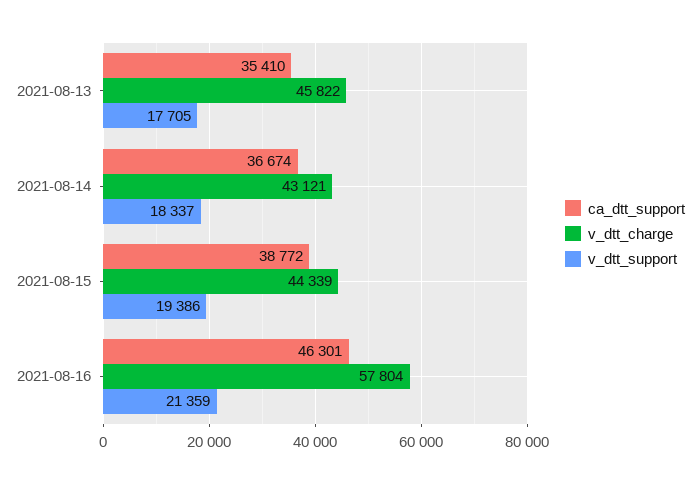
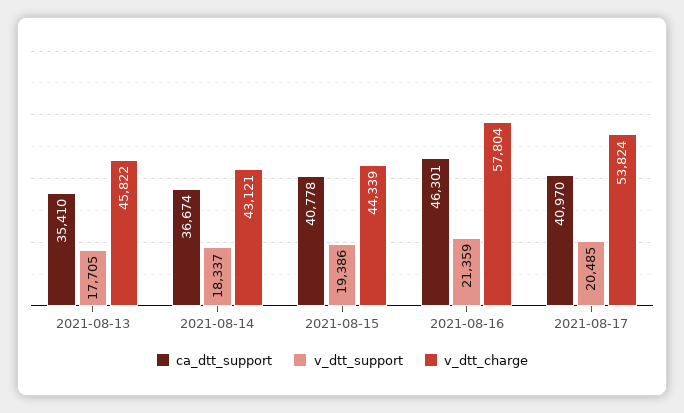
ca_dtt_support, 2021-08-15: 38772 -> 40778
ca_dtt_support, 2021-08-17: none -> 40970
v_dtt_support, 2021-08-17: none -> 20485
v_dtt_charge, 2021-08-17: none -> 53824

